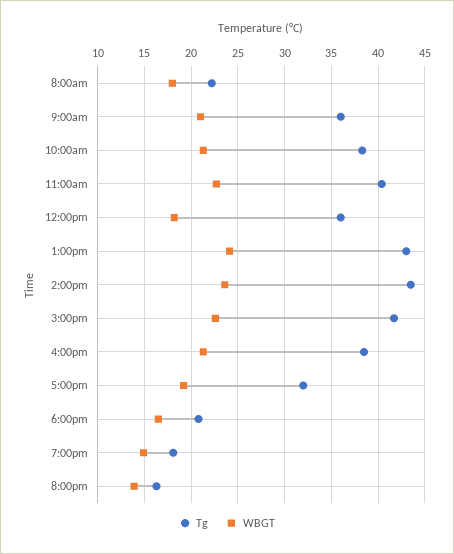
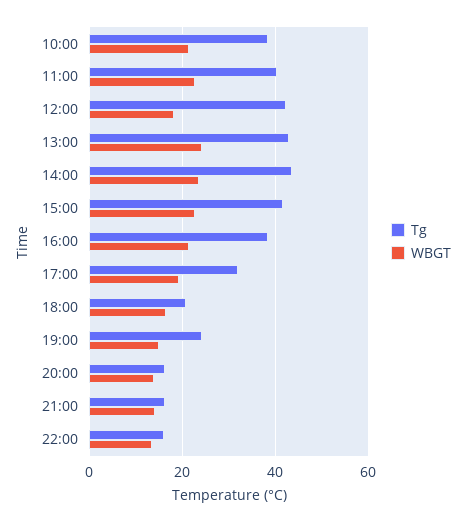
Tg, 8:00am: 22 -> none
WBGT, 8:00am: 18 -> none
Tg, 9:00am: 36 -> none
WBGT, 9:00am: 21 -> none
Tg, 12:00pm: 36 -> 42
Tg, 7:00pm: 18 -> 24
Tg, 21:00: none -> 16
WBGT, 21:00: none -> 14
Tg, 22:00: none -> 16
WBGT, 22:00: none -> 14

